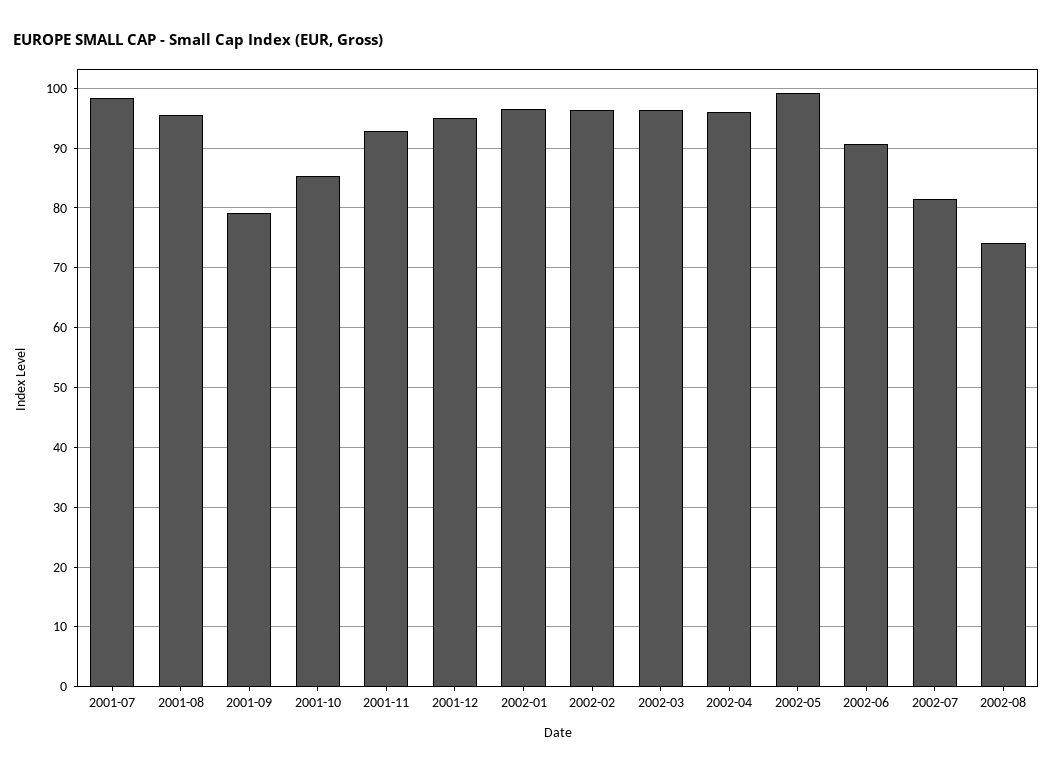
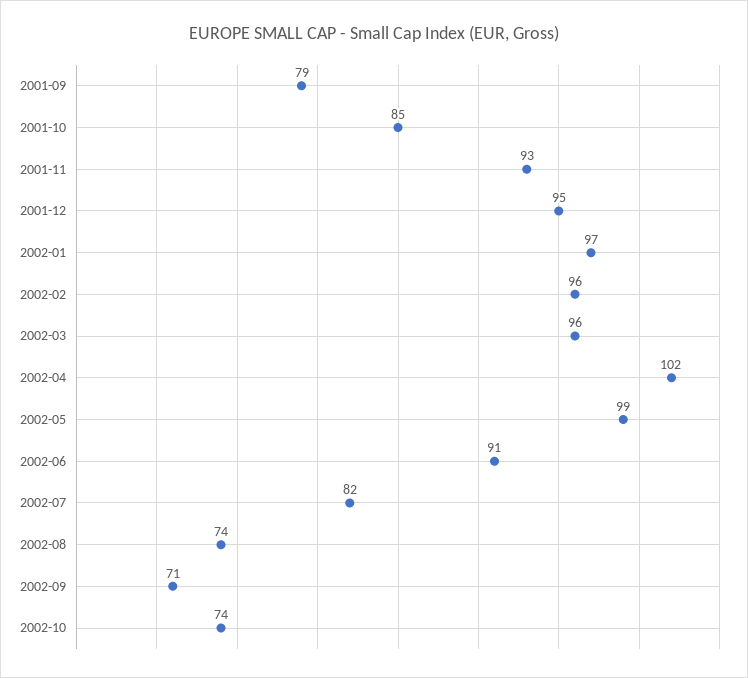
2001-07: 98 -> none
2001-08: 96 -> none
2002-04: 96 -> 102
2002-09: none -> 71
2002-10: none -> 74

